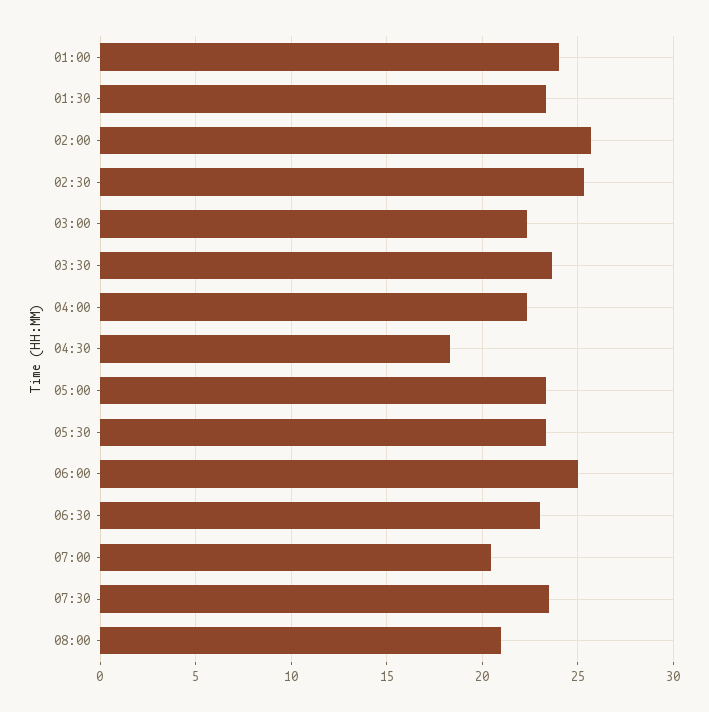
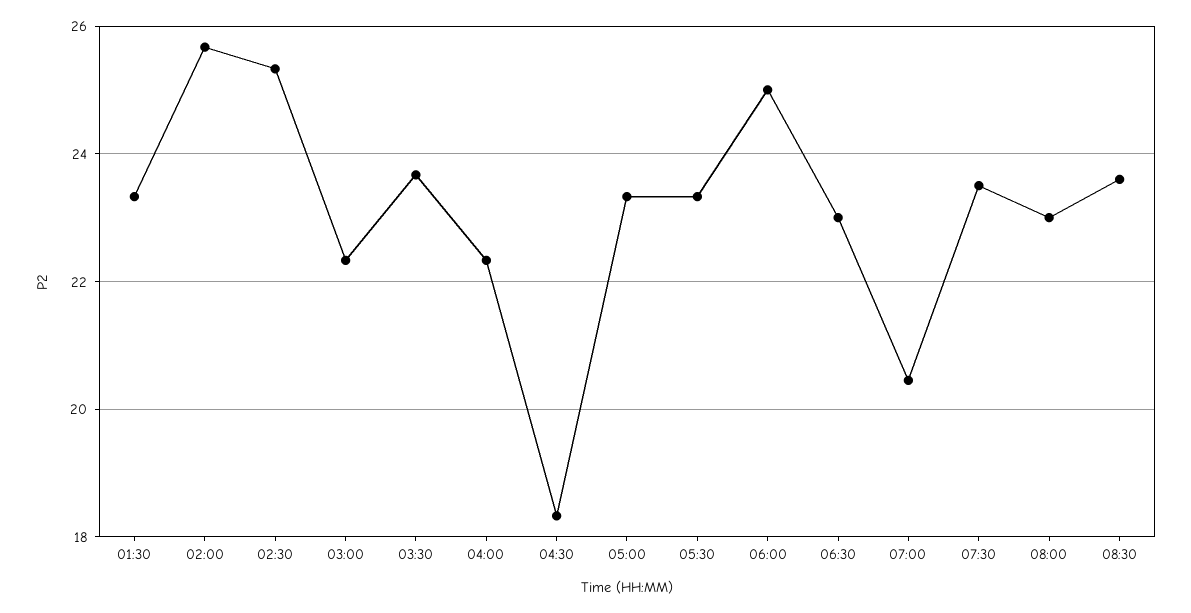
01:00: 24 -> none
08:00: 21 -> 23
08:30: none -> 23.6

